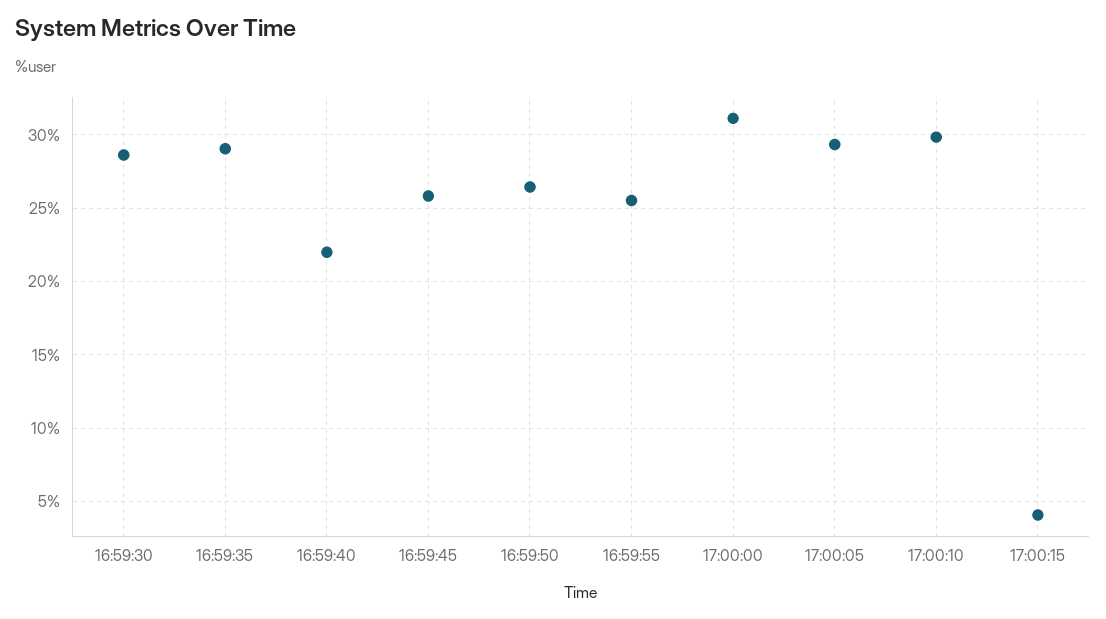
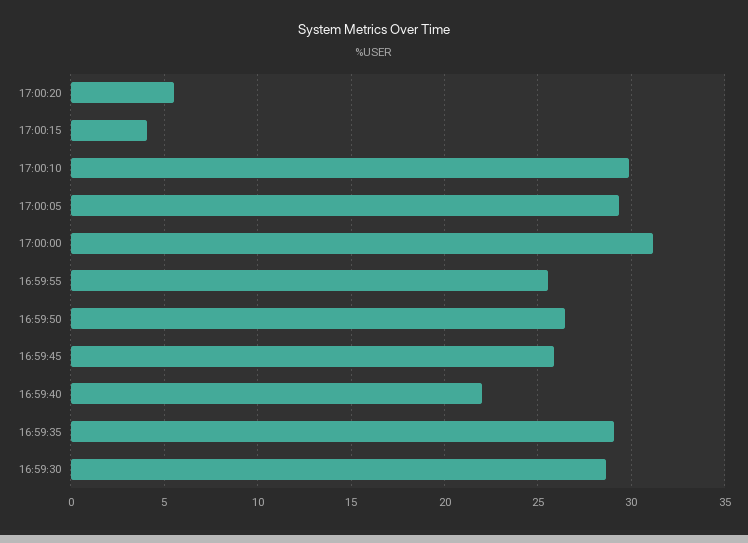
17:00:20: none -> 5.5

